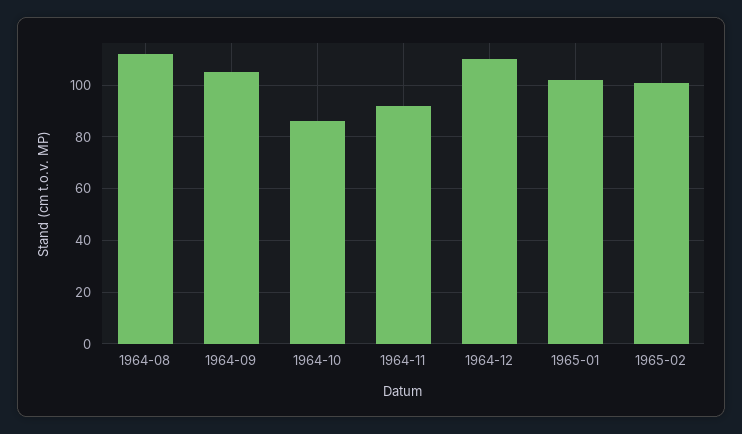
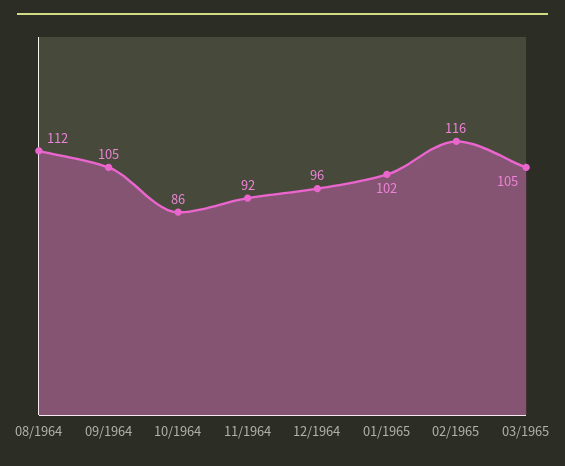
1964-12: 110 -> 96
1965-02: 100 -> 116
03/1965: none -> 105

